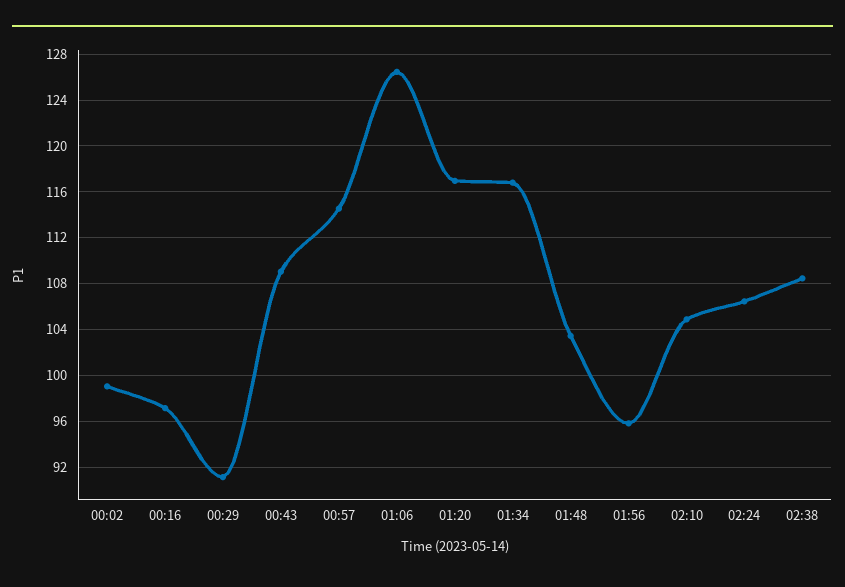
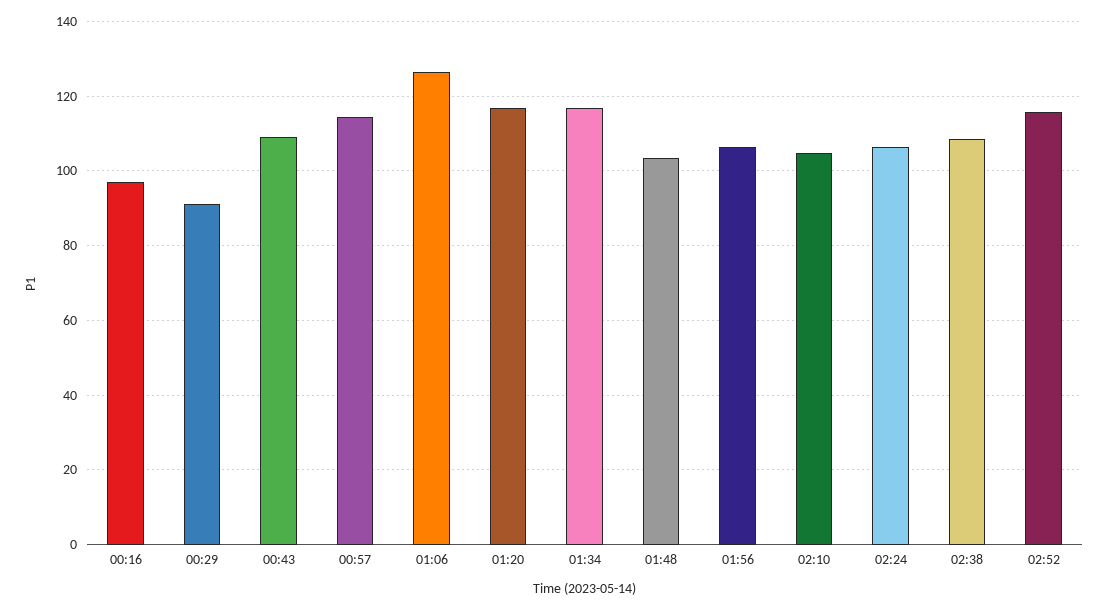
00:02: 99 -> none
01:56: 96 -> 106
02:52: none -> 116

